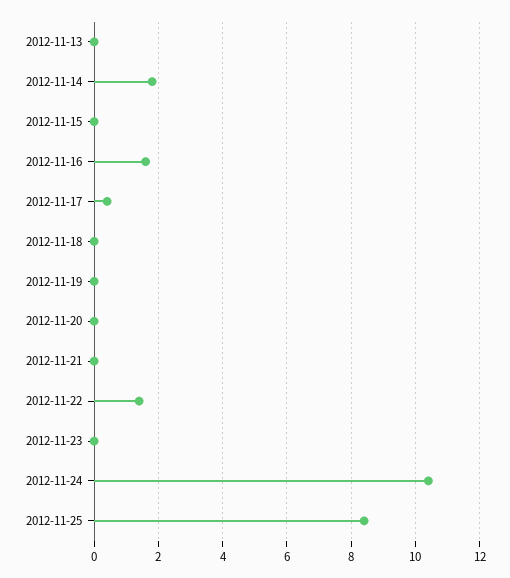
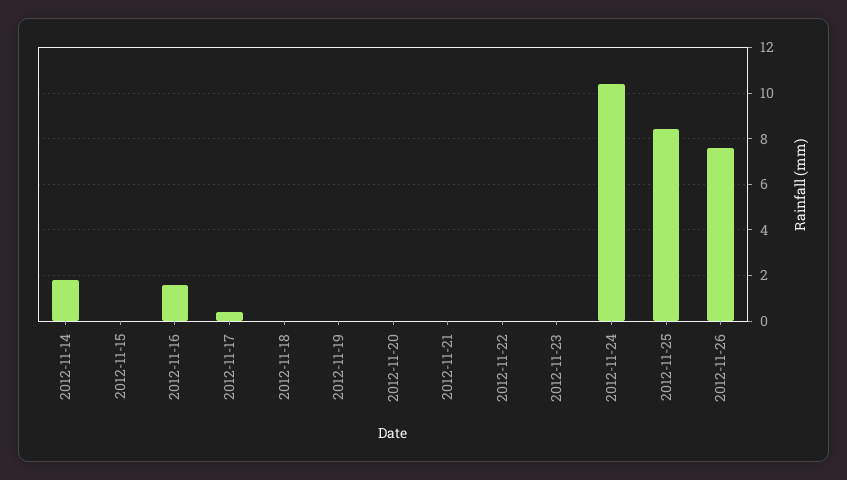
2012-11-13: 0 -> none
2012-11-22: 1.5 -> 0
2012-11-26: none -> 7.5

